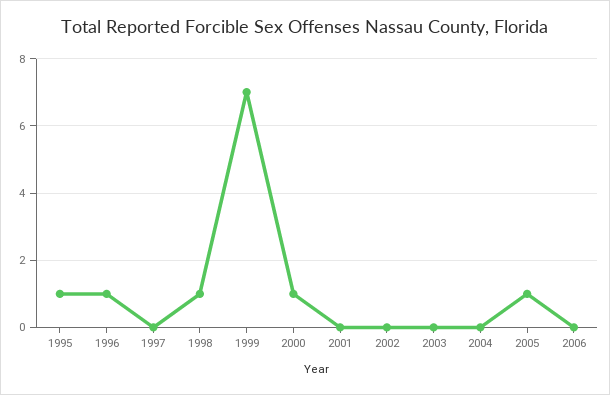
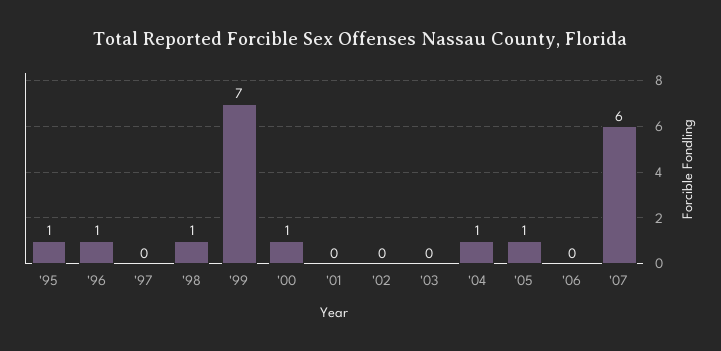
2004: 0 -> 1
'07: none -> 6

